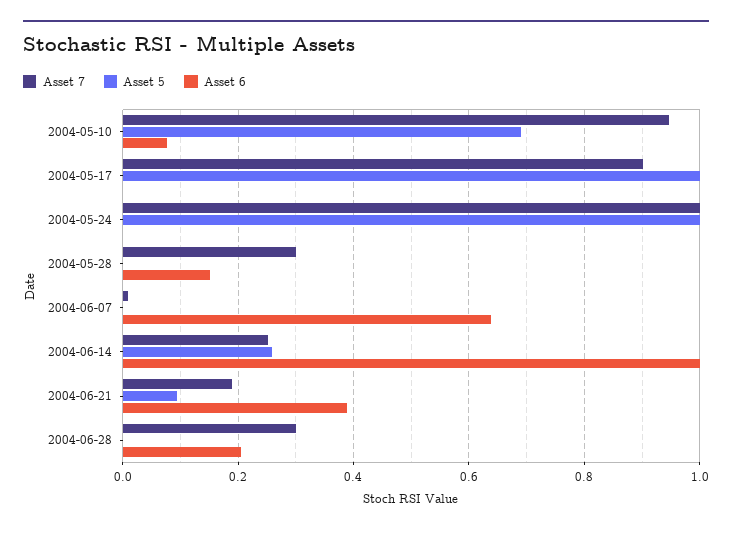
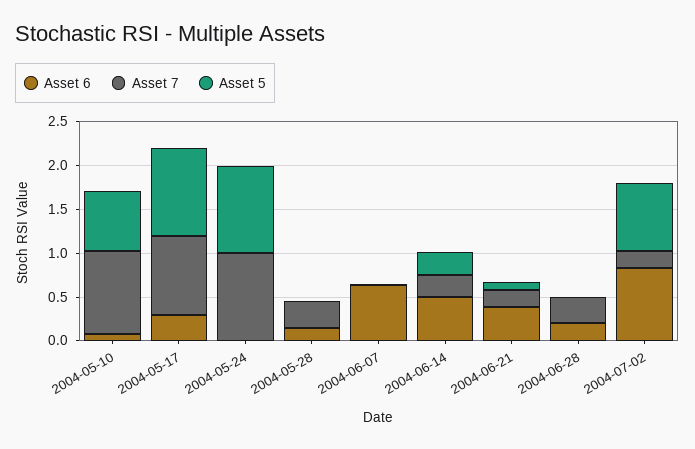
Asset 6, 2004-05-17: 0 -> 0.3
Asset 6, 2004-06-14: 1 -> 0.5
Asset 6, 2004-07-02: none -> 0.8
Asset 7, 2004-07-02: none -> 0.2
Asset 5, 2004-07-02: none -> 0.8

